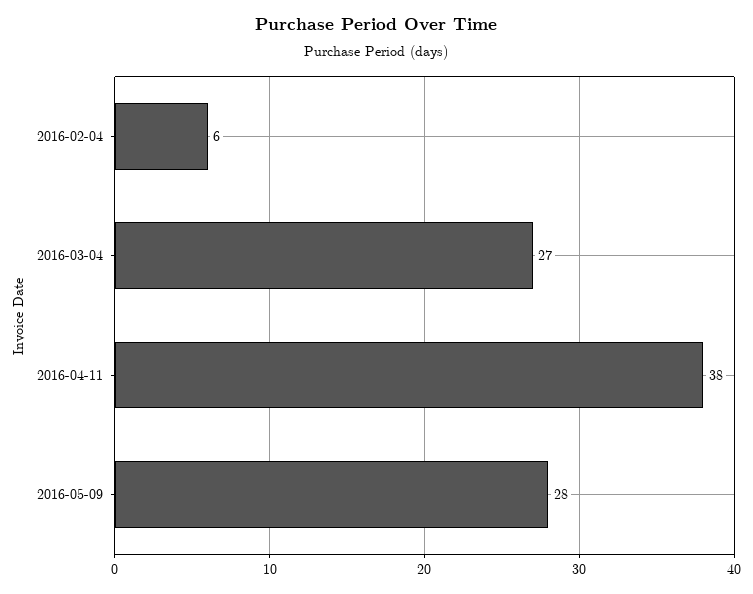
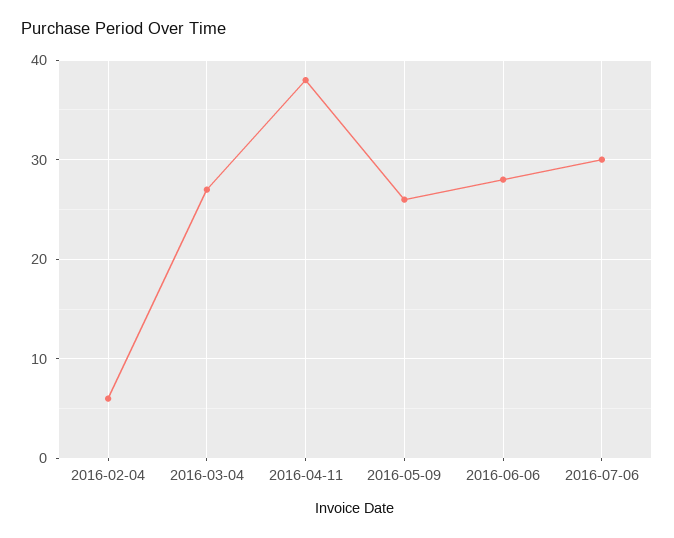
2016-05-09: 28 -> 26
2016-06-06: none -> 28
2016-07-06: none -> 30

